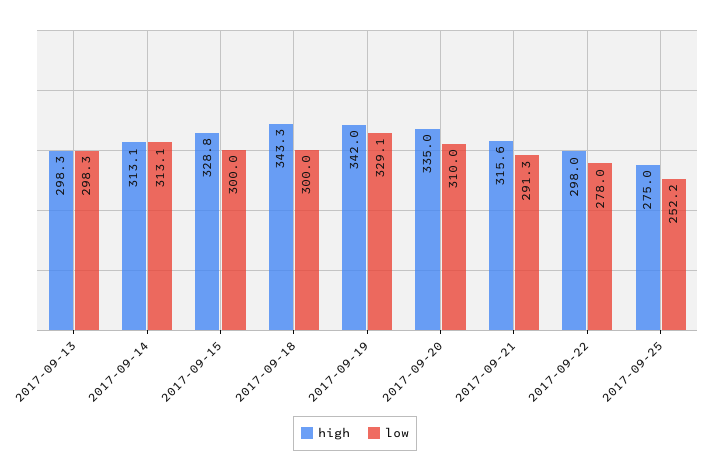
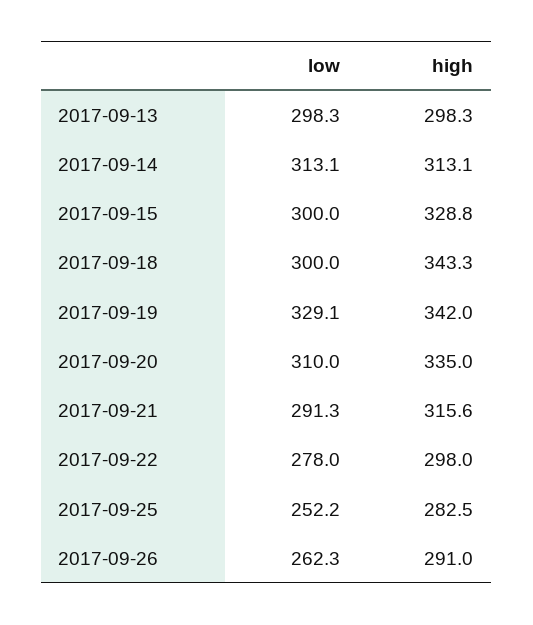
high, 2017-09-25: 275 -> 282.5
low, 2017-09-26: none -> 262.3
high, 2017-09-26: none -> 291

